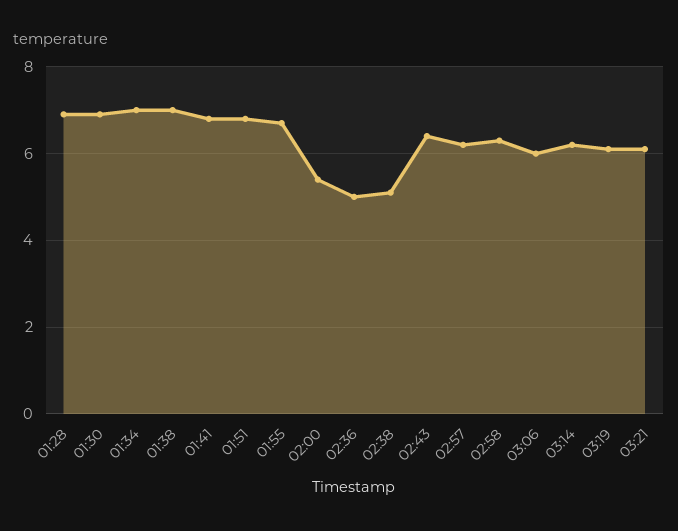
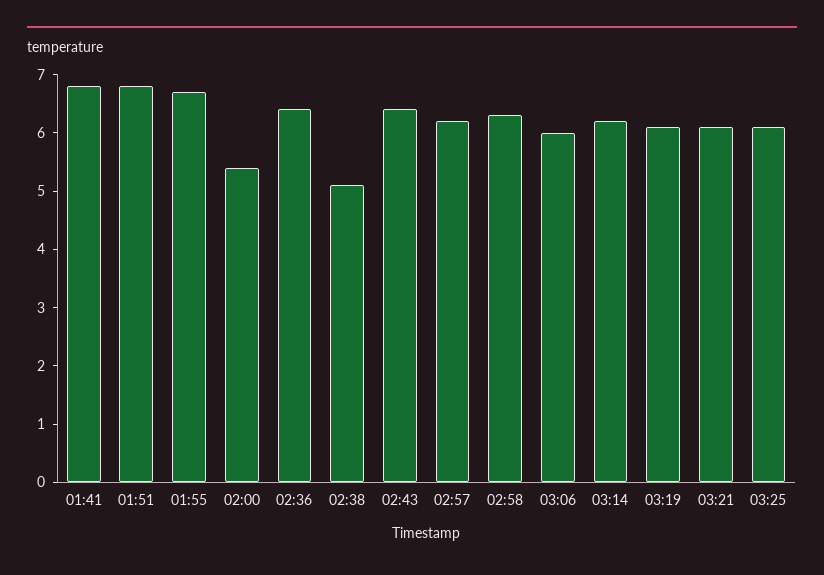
01:28: 7 -> none
01:30: 7 -> none
01:34: 7 -> none
01:38: 7 -> none
02:36: 5 -> 6.5
03:25: none -> 6

